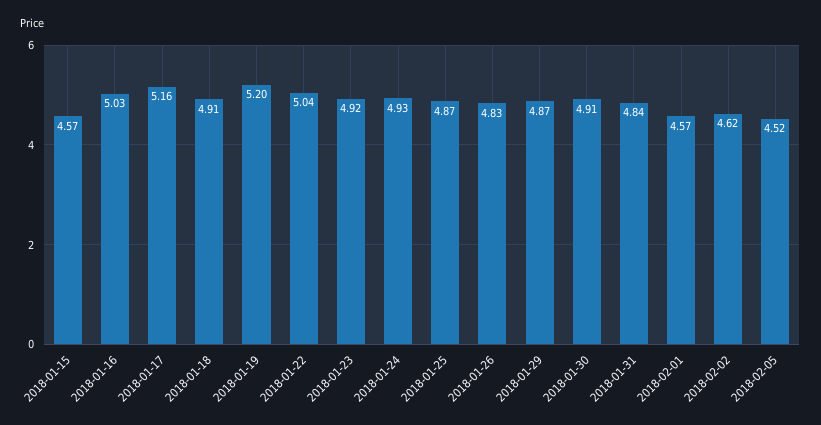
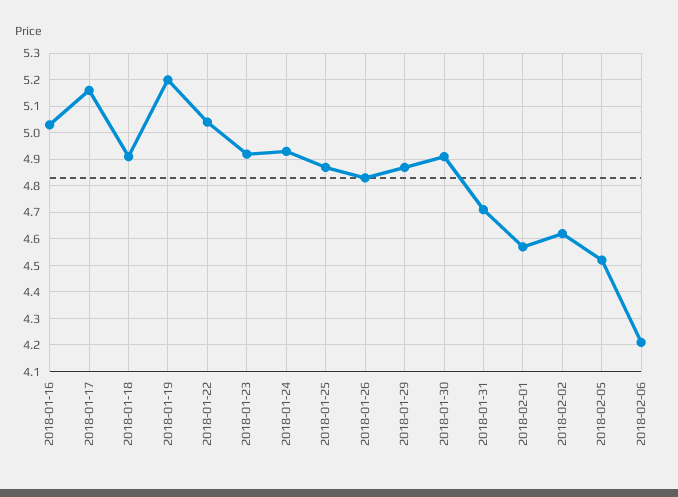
2018-01-15: 4.57 -> none
2018-01-31: 4.84 -> 4.7
2018-02-06: none -> 4.2

